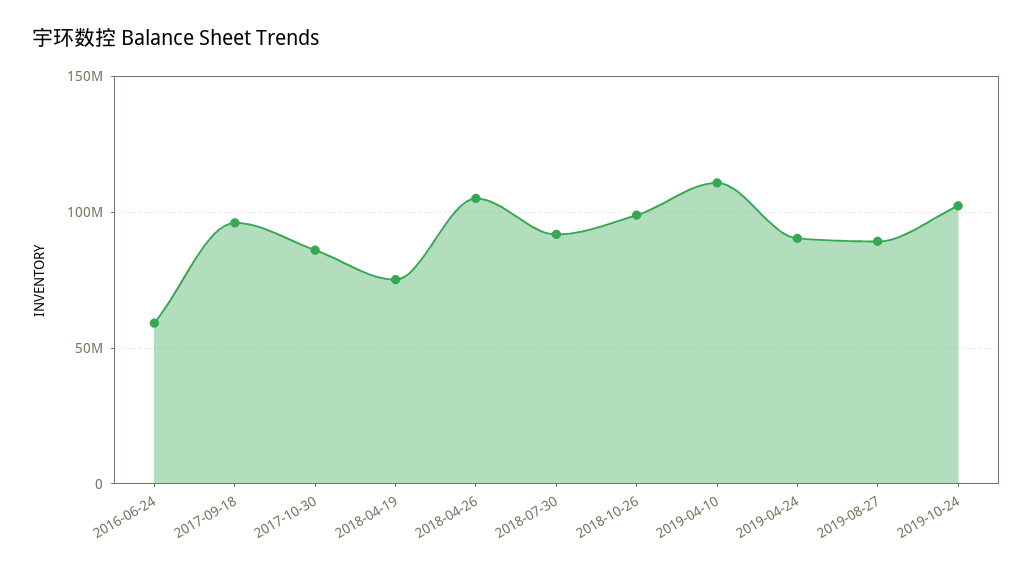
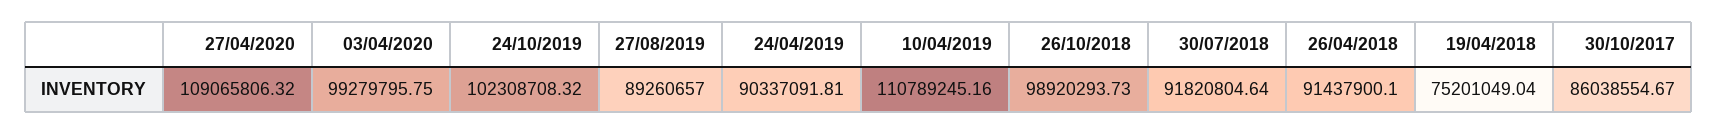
2016-06-24: 60000000 -> none
2017-09-18: 95000000 -> none
2018-04-26: 105000000 -> 91437900.1
27/04/2020: none -> 109065806.32
03/04/2020: none -> 99279795.75

